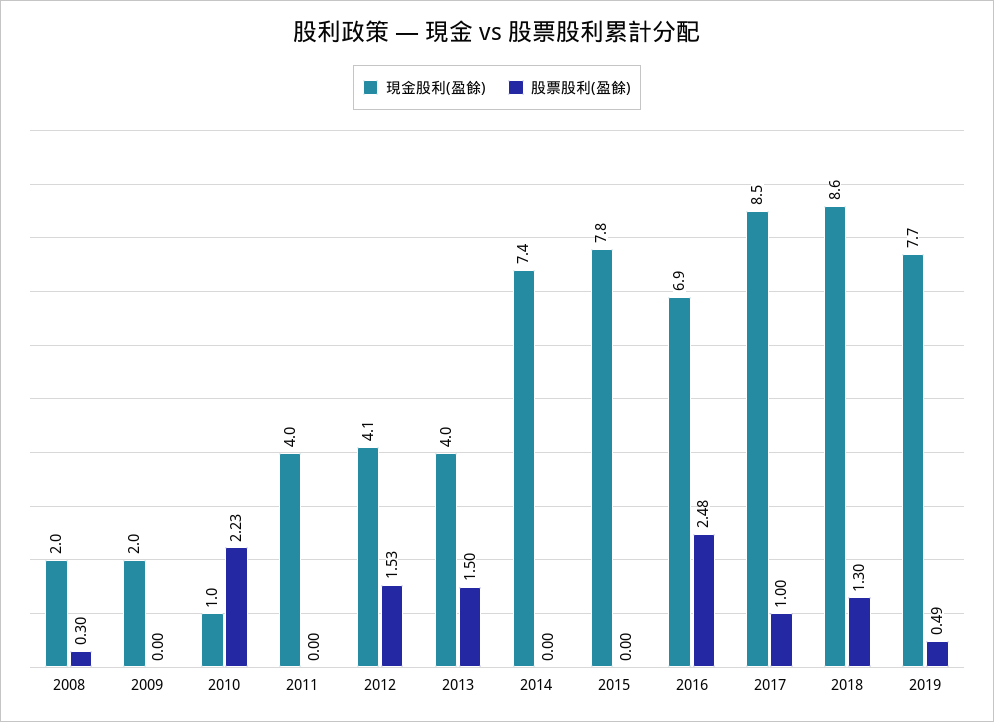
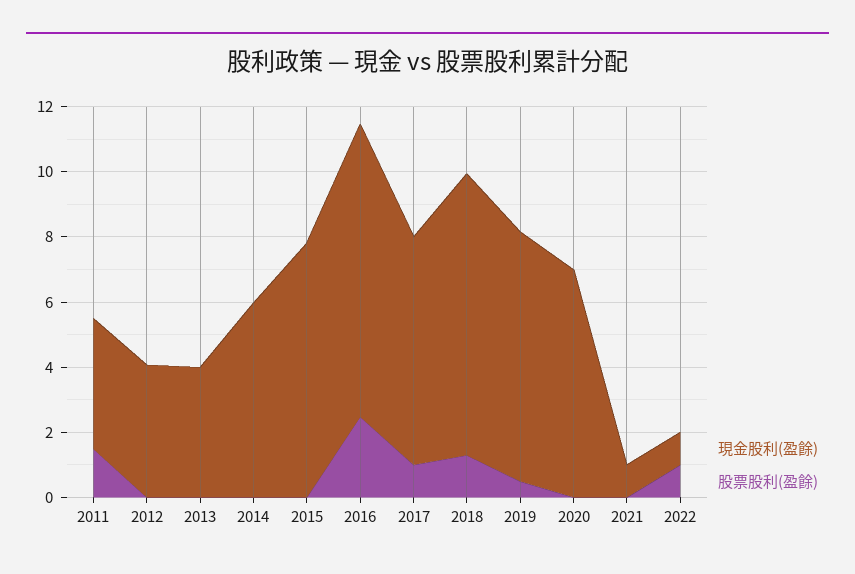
現金股利(盈餘), 2008: 2 -> none
股票股利(盈餘), 2008: 0.3 -> none
現金股利(盈餘), 2009: 2 -> none
股票股利(盈餘), 2009: 0 -> none
現金股利(盈餘), 2010: 1 -> none
股票股利(盈餘), 2010: 2.23 -> none
股票股利(盈餘), 2011: 0 -> 1.5
股票股利(盈餘), 2012: 1.53 -> 0
股票股利(盈餘), 2013: 1.5 -> 0
現金股利(盈餘), 2014: 7.4 -> 6
現金股利(盈餘), 2016: 6.9 -> 9
現金股利(盈餘), 2017: 8.5 -> 7
現金股利(盈餘), 2020: none -> 7
股票股利(盈餘), 2020: none -> 0
現金股利(盈餘), 2021: none -> 1
股票股利(盈餘), 2021: none -> 0
現金股利(盈餘), 2022: none -> 1
股票股利(盈餘), 2022: none -> 1

